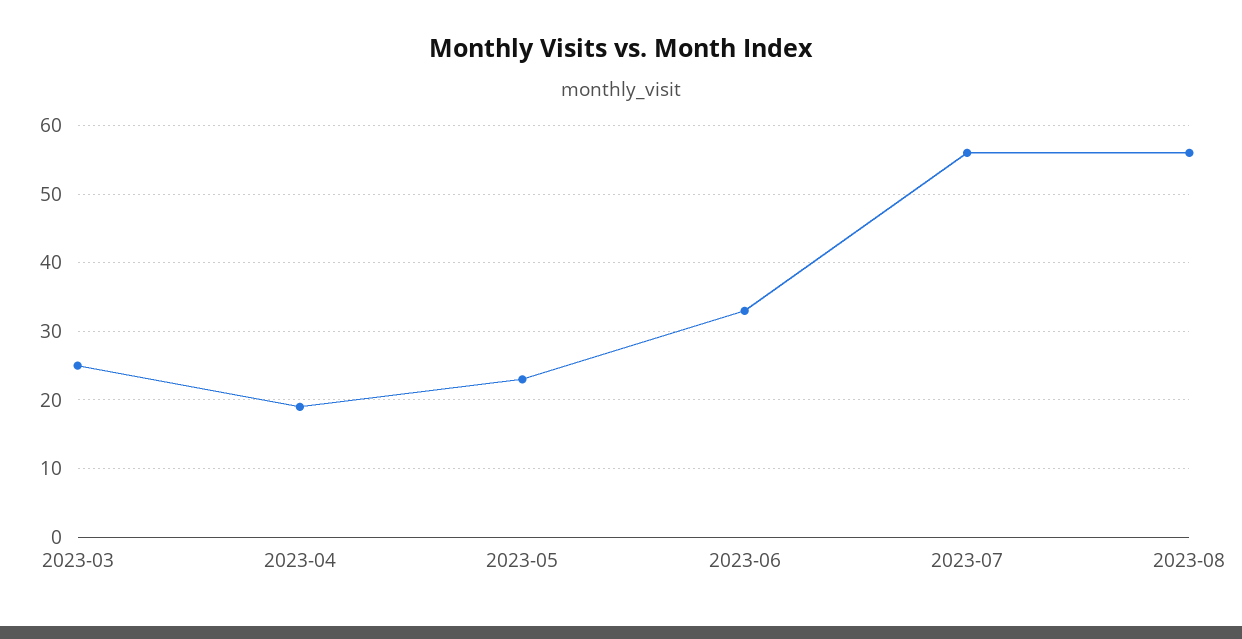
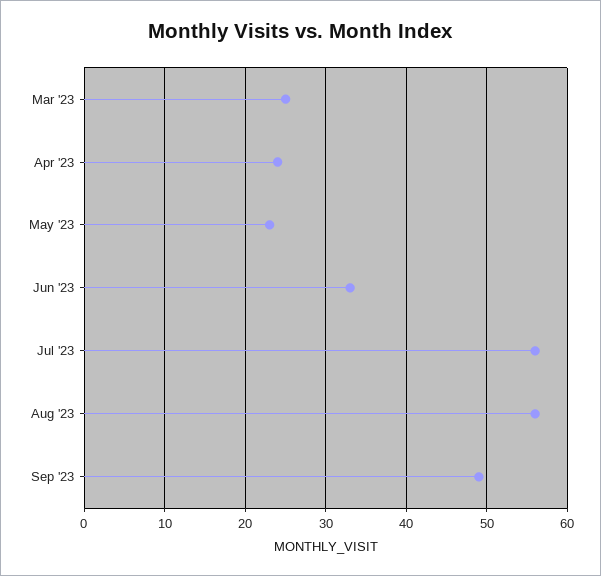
2023-04: 19 -> 24
Sep '23: none -> 49

